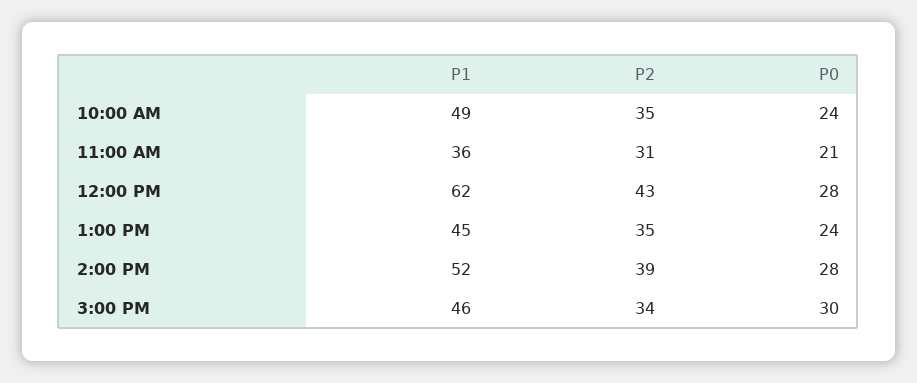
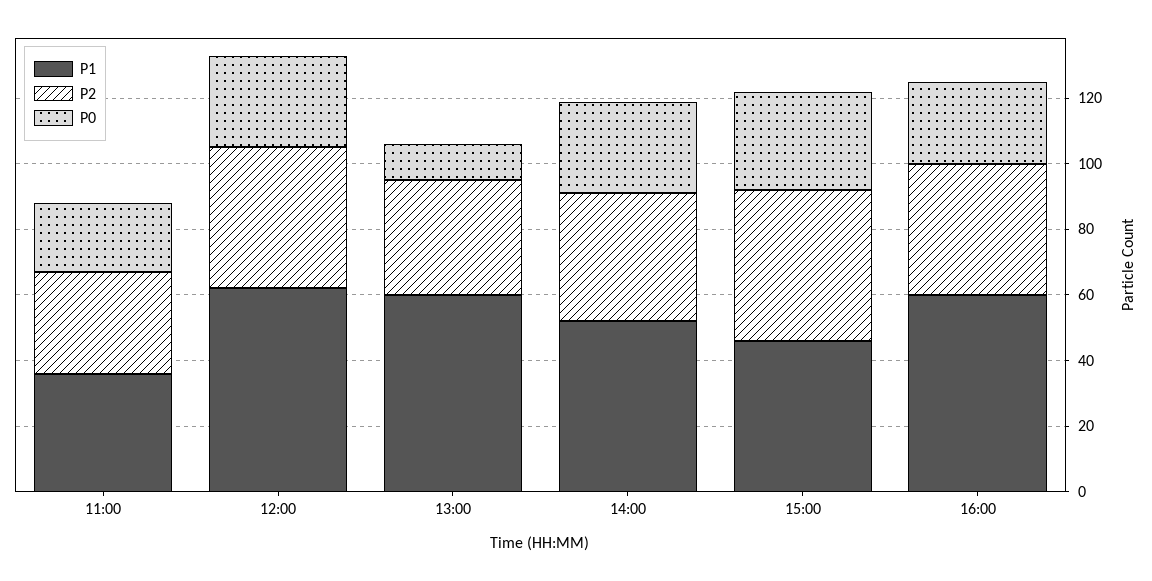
P1, 10:00 AM: 49 -> none
P2, 10:00 AM: 35 -> none
P0, 10:00 AM: 24 -> none
P1, 1:00 PM: 45 -> 60
P0, 1:00 PM: 24 -> 10
P2, 3:00 PM: 34 -> 45
P1, 16:00: none -> 60
P2, 16:00: none -> 40
P0, 16:00: none -> 25

